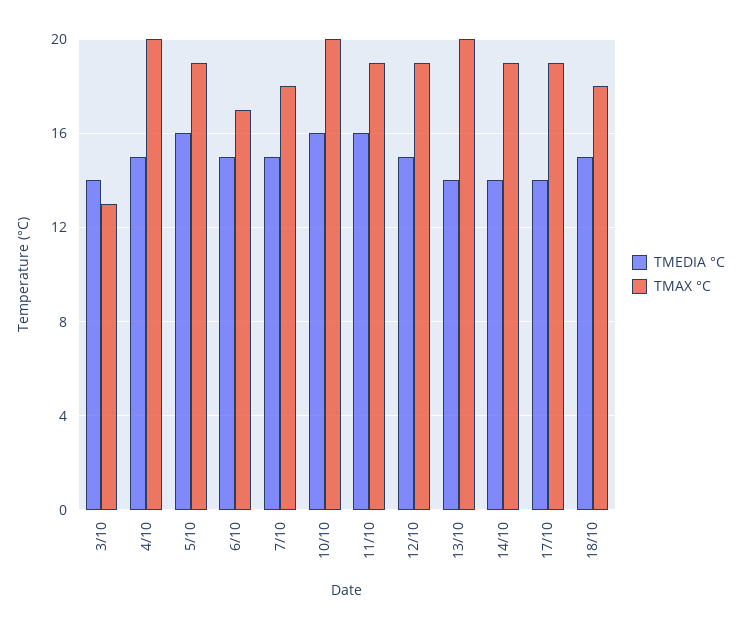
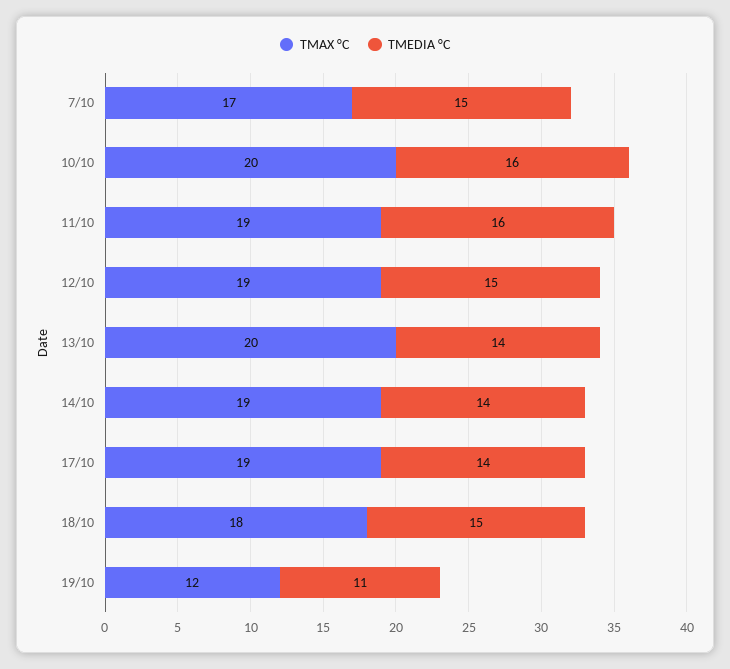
TMEDIA °C, 3/10: 14 -> none
TMAX °C, 3/10: 13 -> none
TMEDIA °C, 4/10: 15 -> none
TMAX °C, 4/10: 20 -> none
TMEDIA °C, 5/10: 16 -> none
TMAX °C, 5/10: 19 -> none
TMEDIA °C, 6/10: 15 -> none
TMAX °C, 6/10: 17 -> none
TMAX °C, 7/10: 18 -> 17
TMAX °C, 19/10: none -> 12
TMEDIA °C, 19/10: none -> 11

